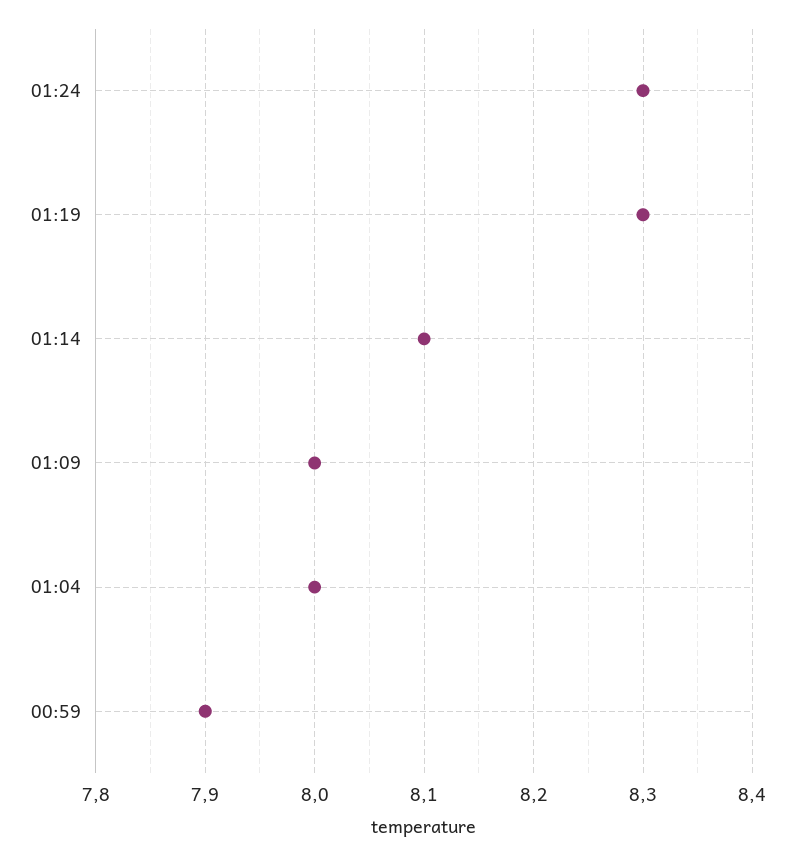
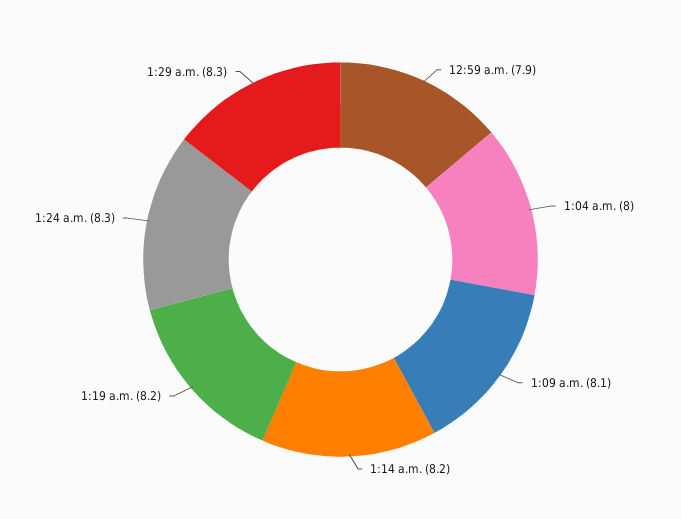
01:19: 8.3 -> 8.2
01:14: 8.1 -> 8.2
01:09: 8 -> 8.1
1:29 a.m.: none -> 8.3

